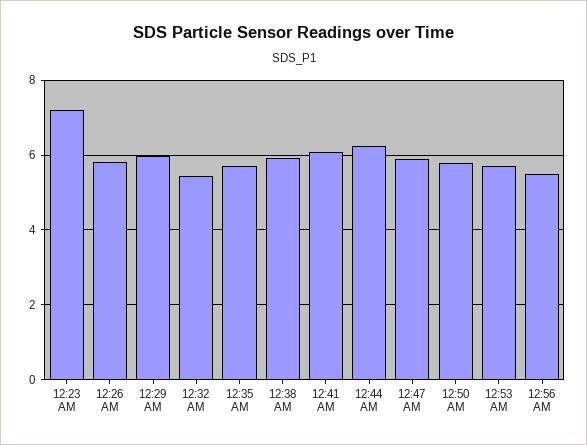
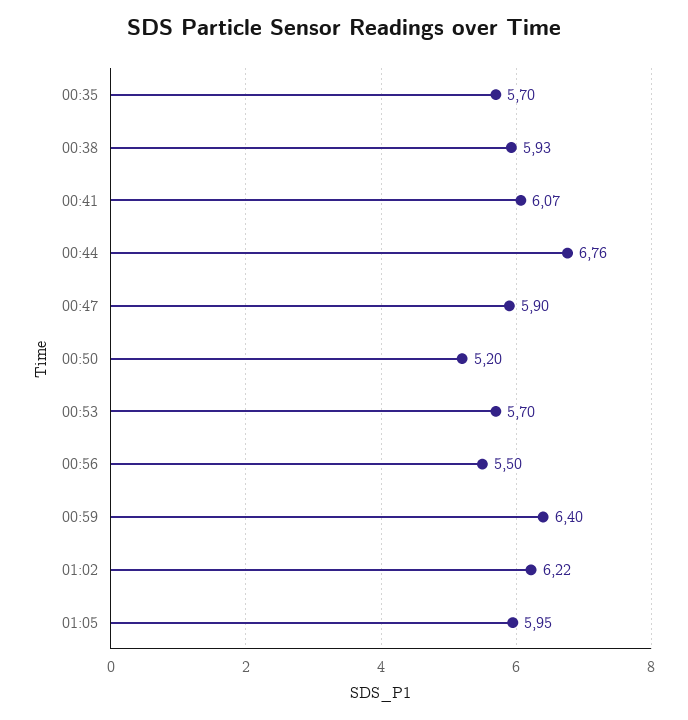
12:23 AM: 7.2 -> none
12:26 AM: 5.8 -> none
12:29 AM: 6 -> none
12:32 AM: 5.4 -> none
12:44 AM: 6.2 -> 6.76
12:50 AM: 5.8 -> 5.2
00:59: none -> 6.4
01:02: none -> 6.22
01:05: none -> 5.95

